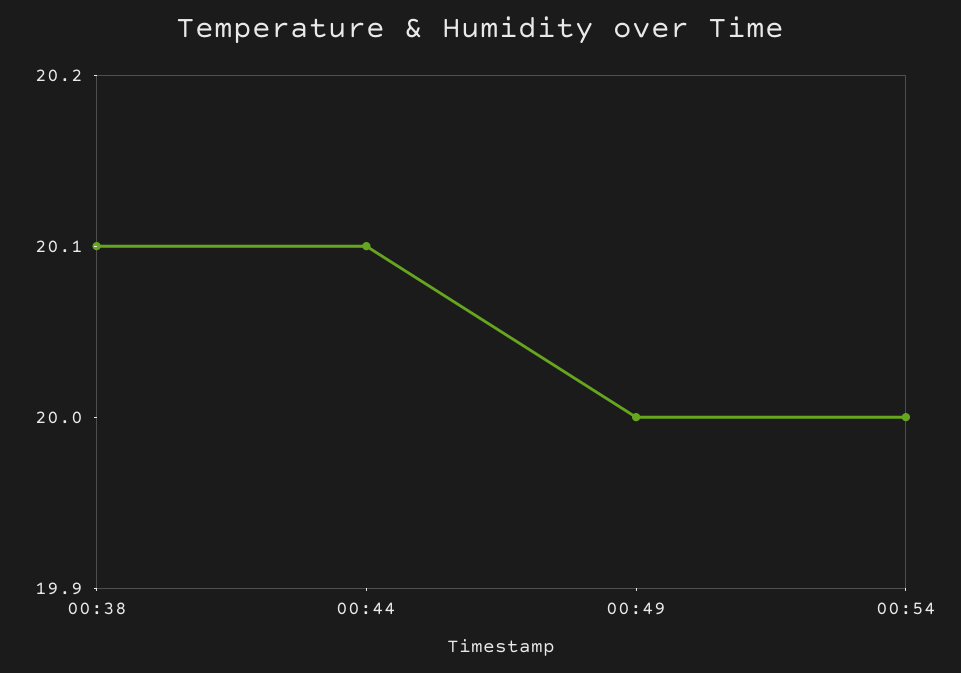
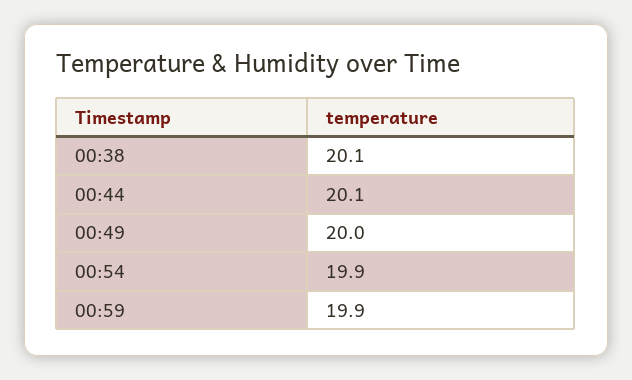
00:54: 20 -> 19.9
00:59: none -> 19.9

